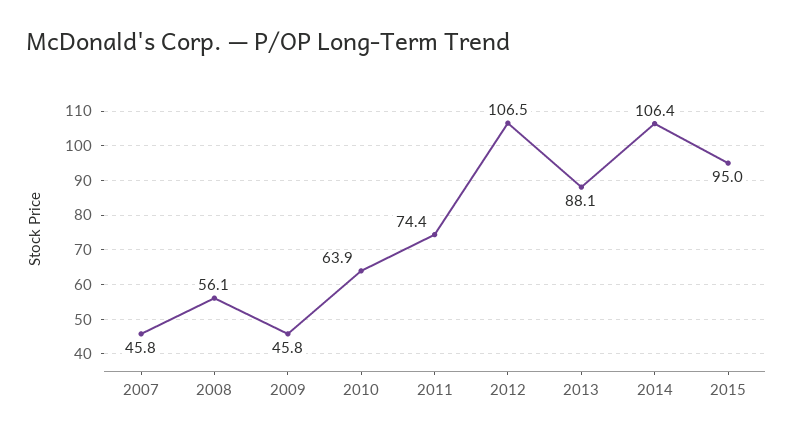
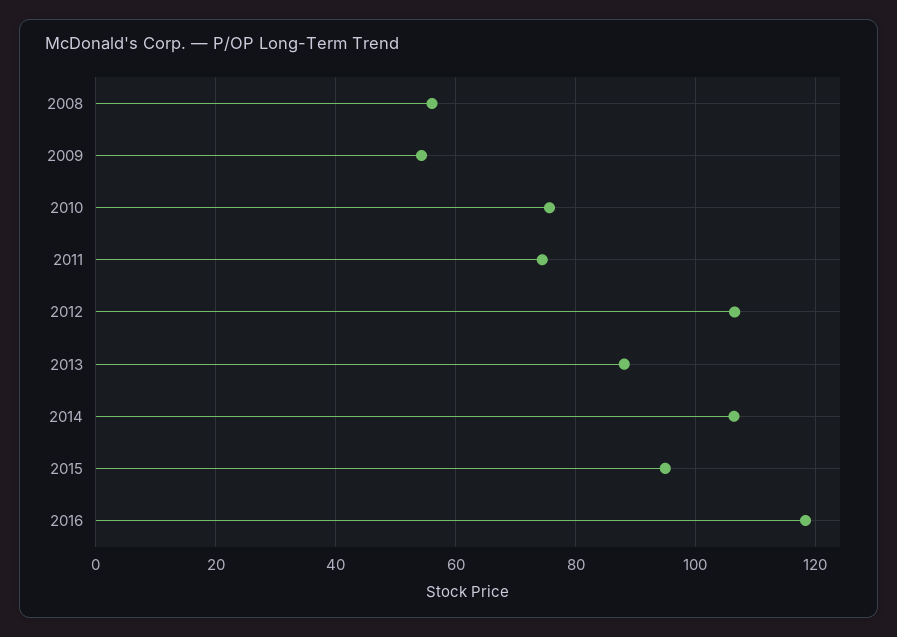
2007: 45.8 -> none
2009: 45.8 -> 54
2010: 63.9 -> 76
2016: none -> 118

